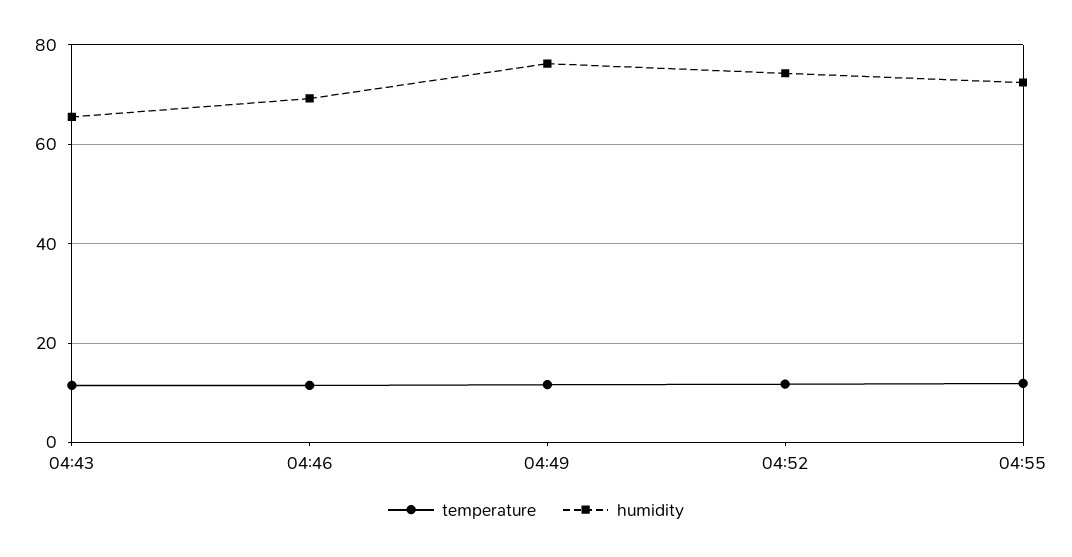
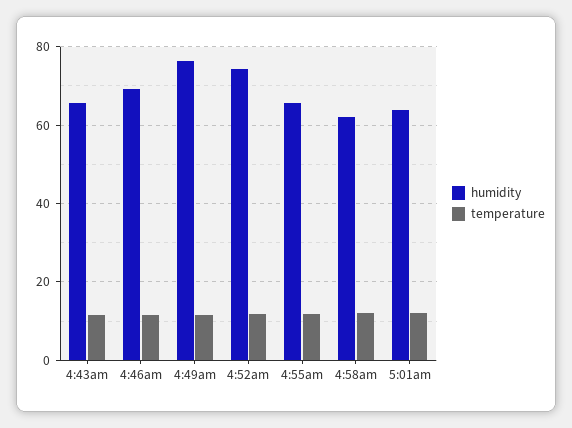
humidity, 04:55: 72 -> 66
humidity, 4:58am: none -> 62
temperature, 4:58am: none -> 12
humidity, 5:01am: none -> 64
temperature, 5:01am: none -> 12

